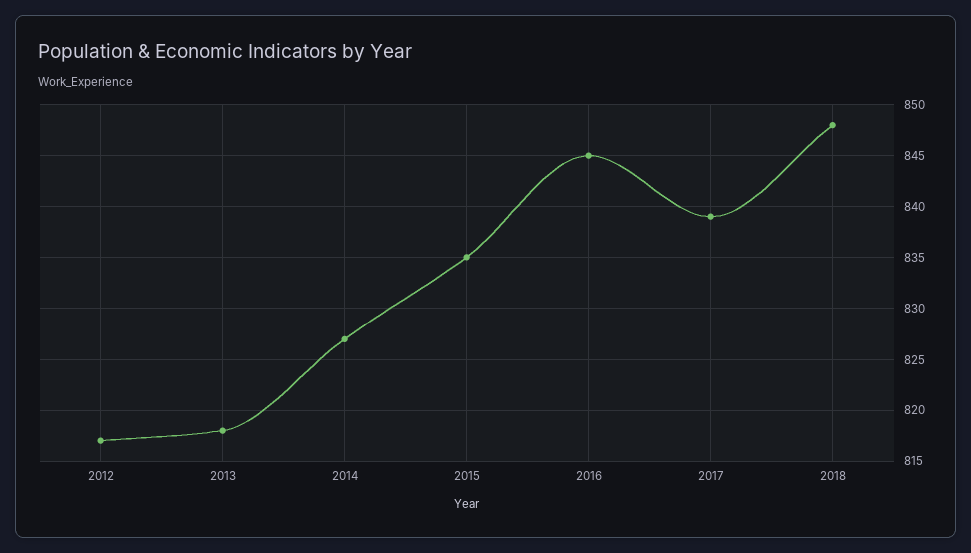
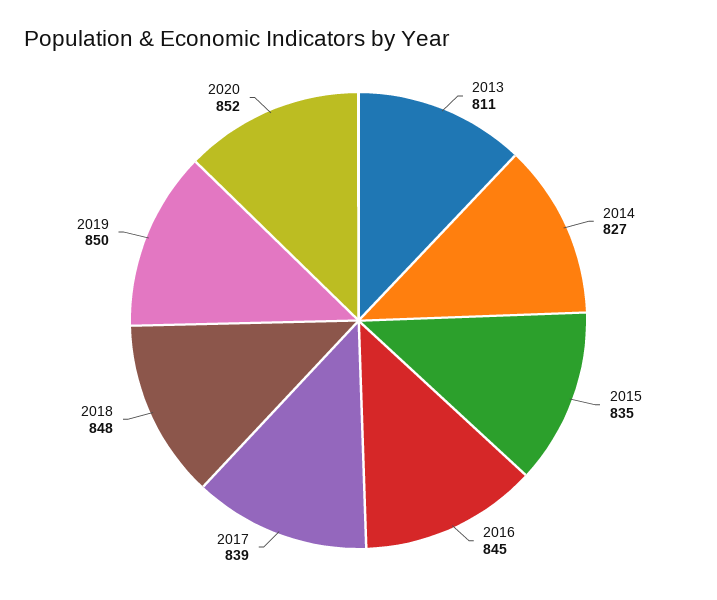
2012: 817 -> none
2013: 818 -> 811
2019: none -> 850
2020: none -> 852

